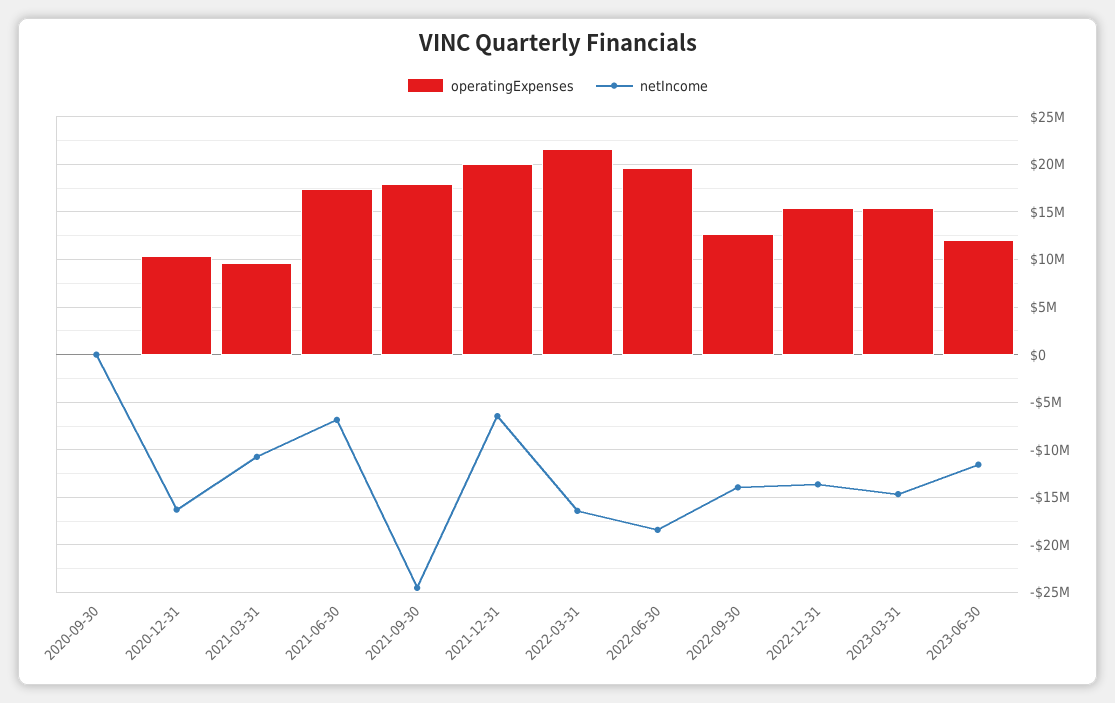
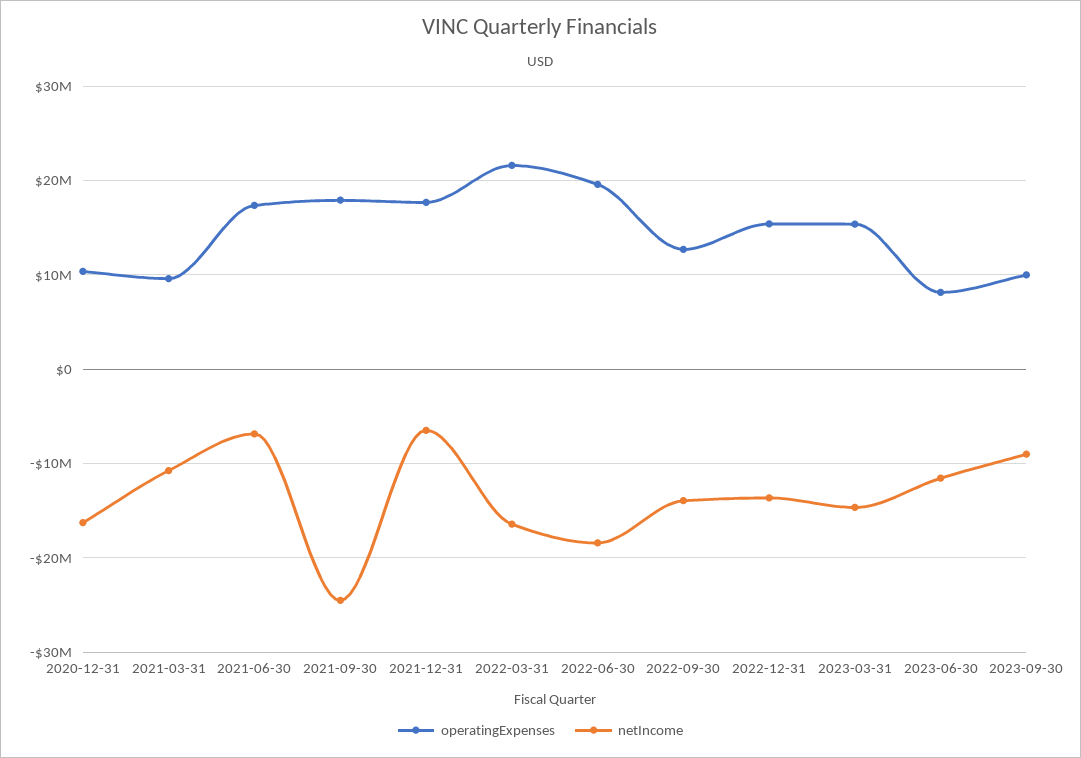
operatingExpenses, 2020-09-30: 0 -> none
netIncome, 2020-09-30: 0 -> none
operatingExpenses, 2021-12-31: 20000000 -> 18000000
operatingExpenses, 2023-06-30: 12000000 -> 8000000
operatingExpenses, 2023-09-30: none -> 10000000
netIncome, 2023-09-30: none -> -9000000

